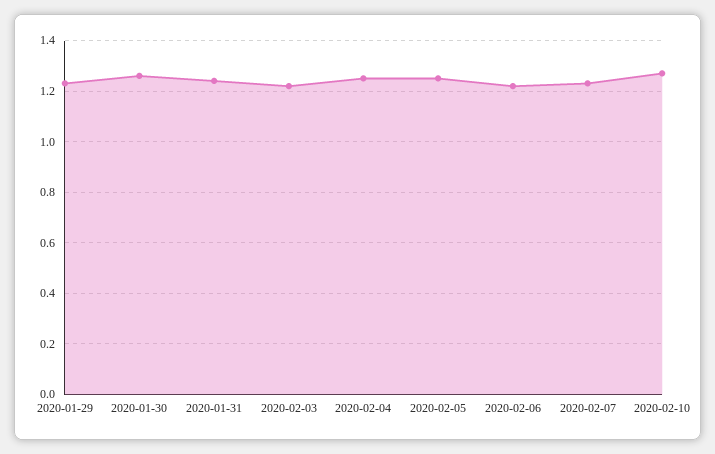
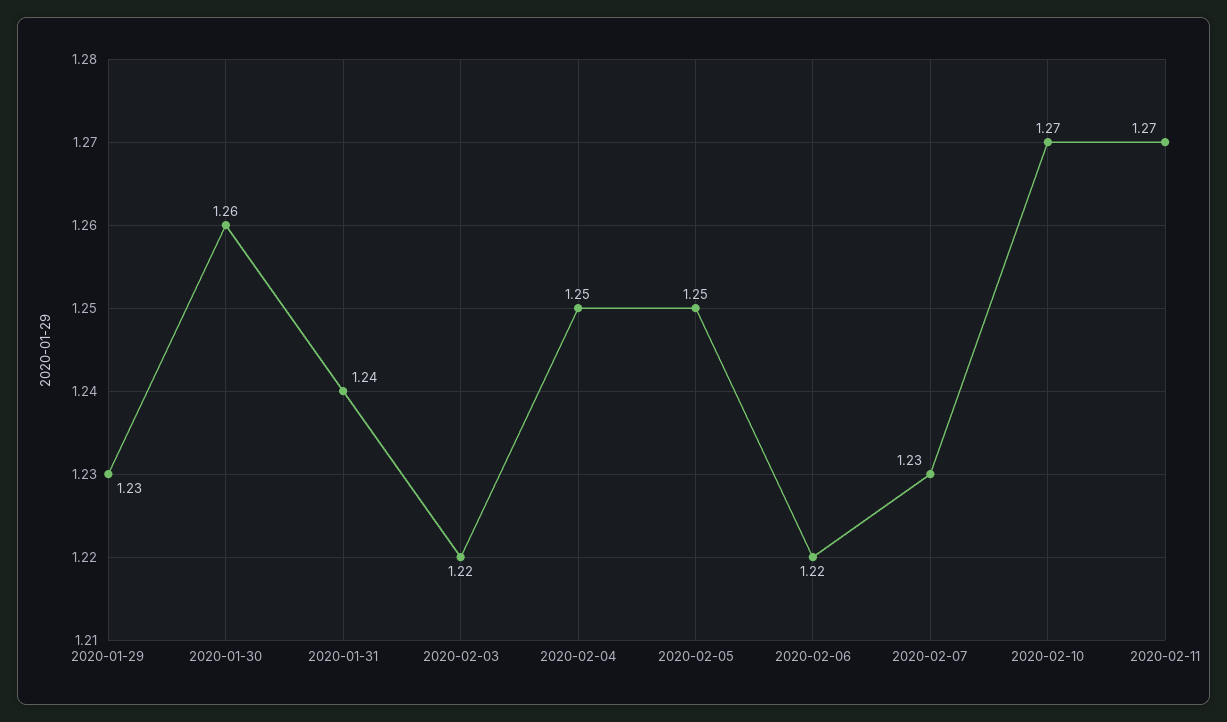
2020-02-11: none -> 1.27

